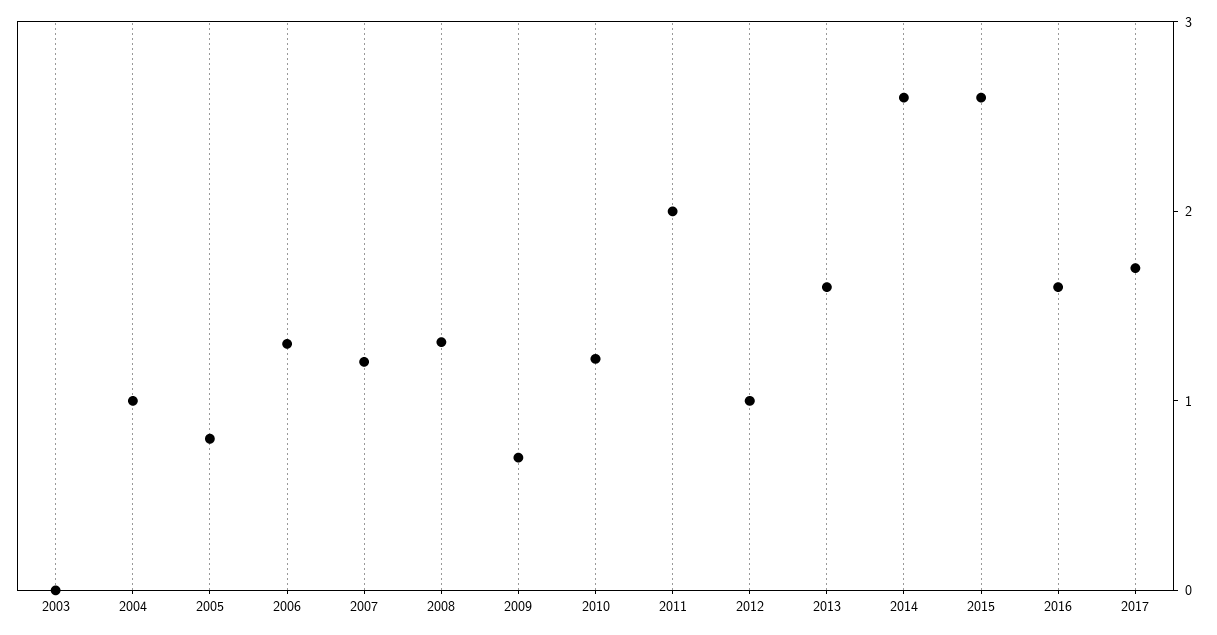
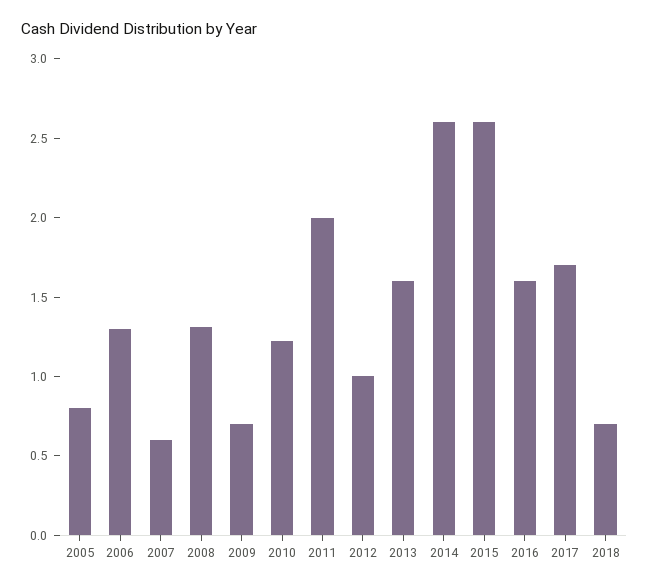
2003: 0 -> none
2004: 1 -> none
2007: 1.2 -> 0.6
2018: none -> 0.7

